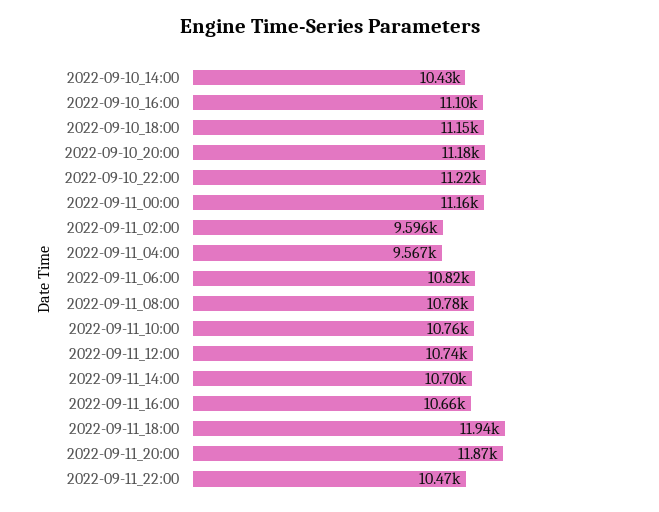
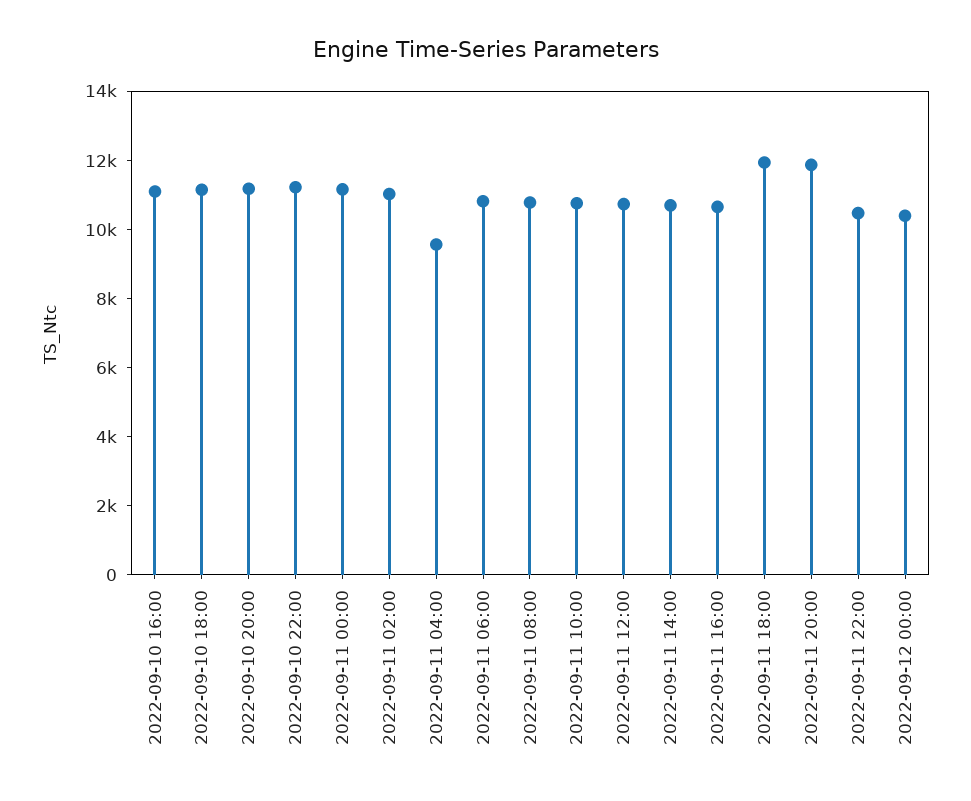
2022-09-10_14:00: 10430 -> none
2022-09-11_02:00: 9596 -> 11000
2022-09-12 00:00: none -> 10500

